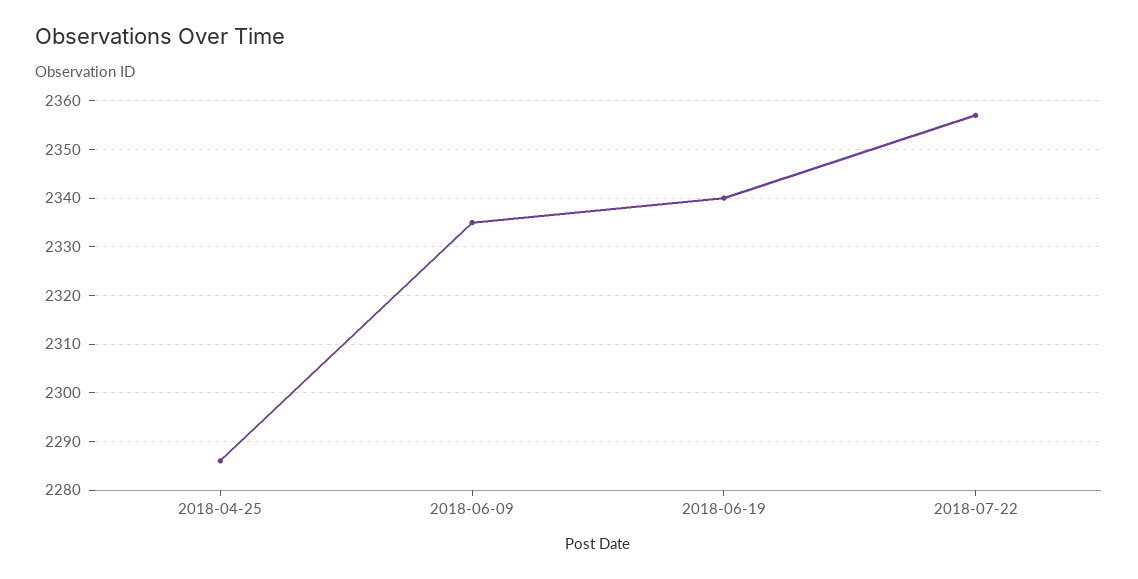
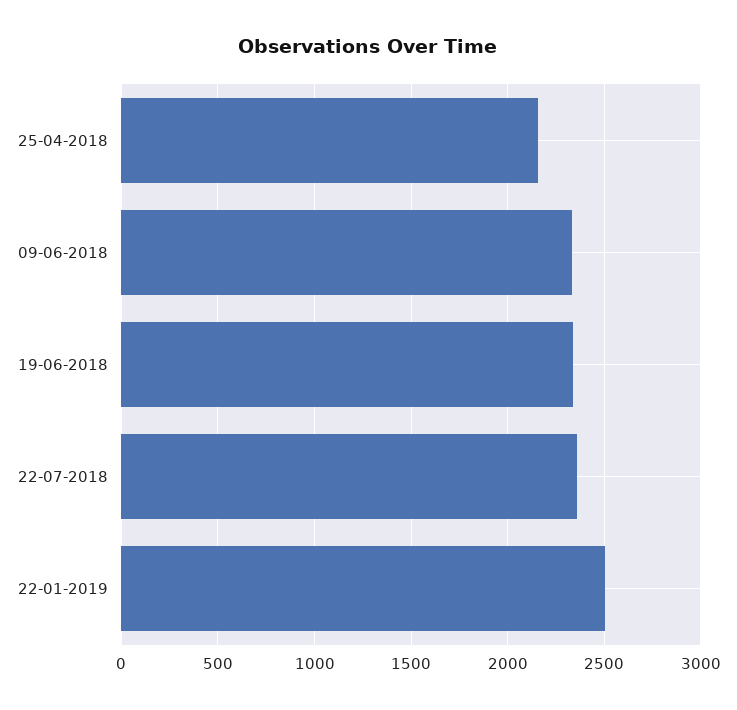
2018-04-25: 2285 -> 2150
22-01-2019: none -> 2500

